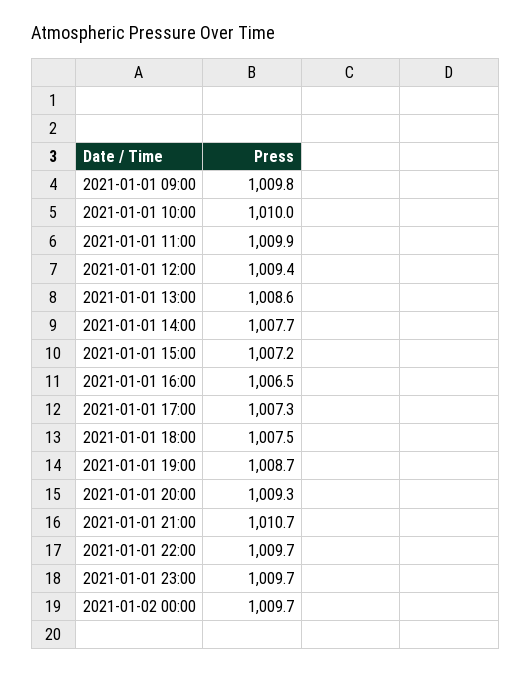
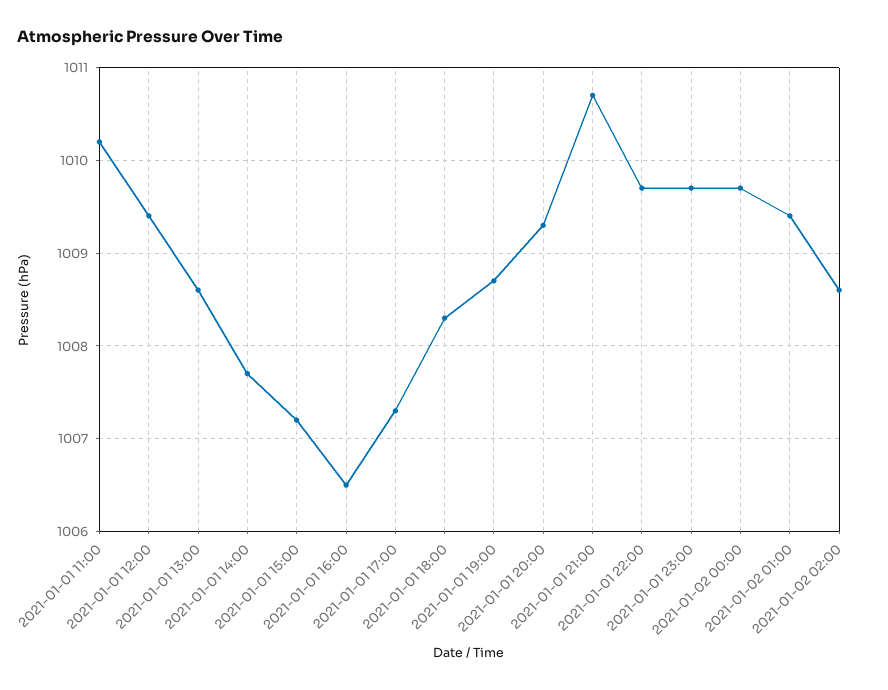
2021-01-01 09:00: 1009.8 -> none
2021-01-01 10:00: 1010 -> none
2021-01-01 11:00: 1009.9 -> 1010.2
2021-01-01 18:00: 1007.5 -> 1008.3
2021-01-02 01:00: none -> 1009.4
2021-01-02 02:00: none -> 1008.6

